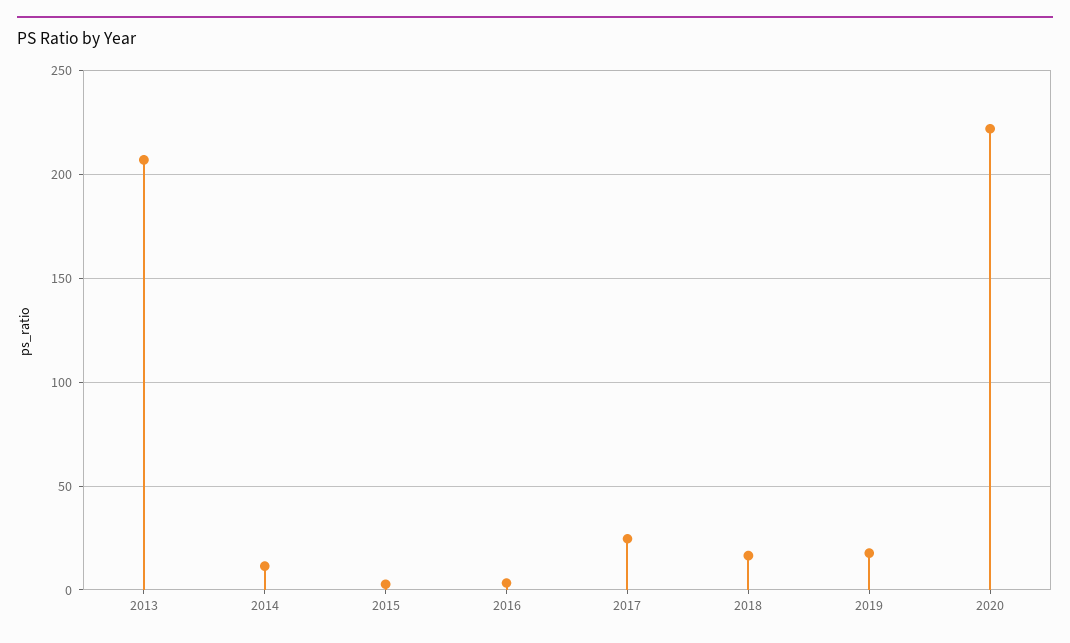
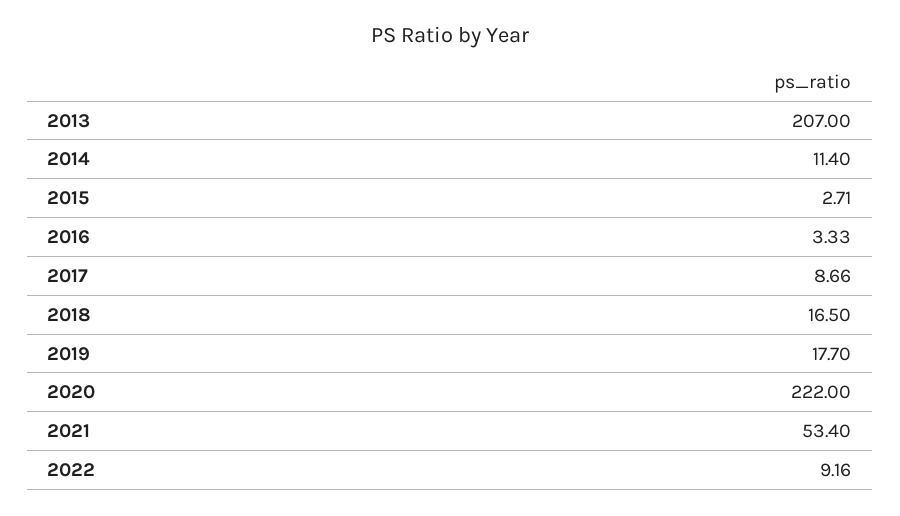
2017: 25 -> 8.66
2021: none -> 53.4
2022: none -> 9.16

